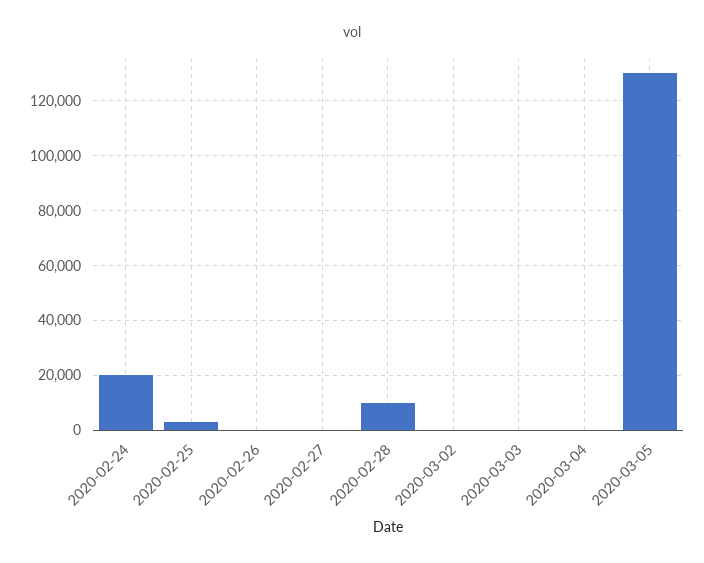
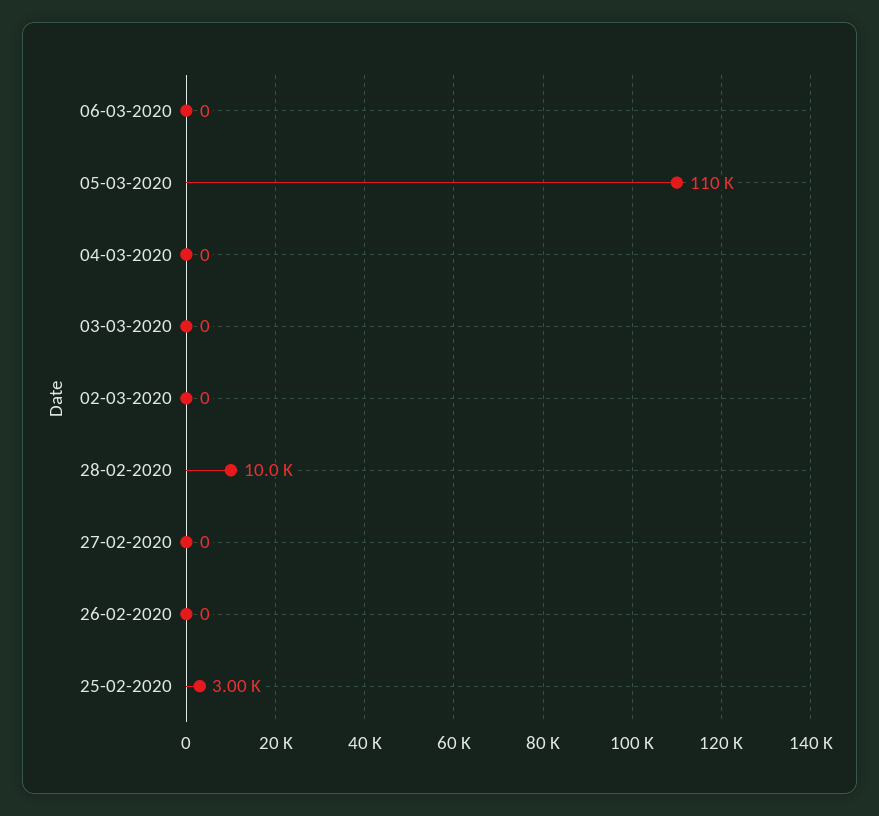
2020-02-24: 20000 -> none
2020-03-05: 130000 -> 110000
06-03-2020: none -> 0

